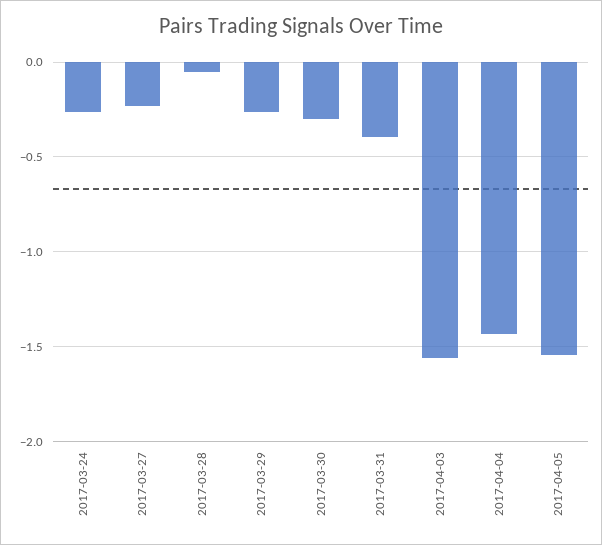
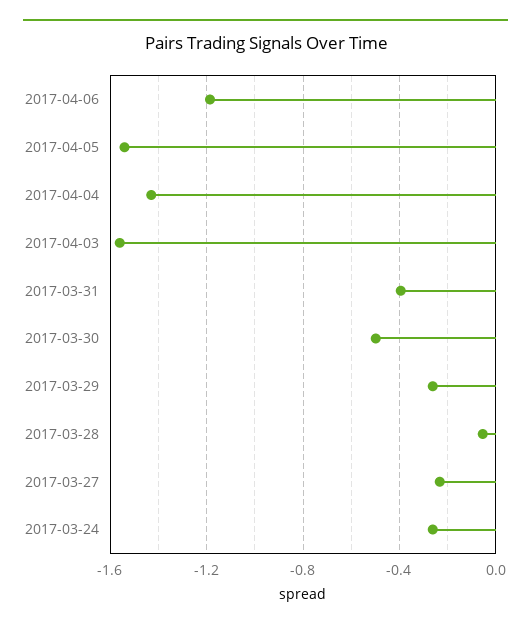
2017-03-30: -0.3 -> -0.5
2017-04-06: none -> -1.2

